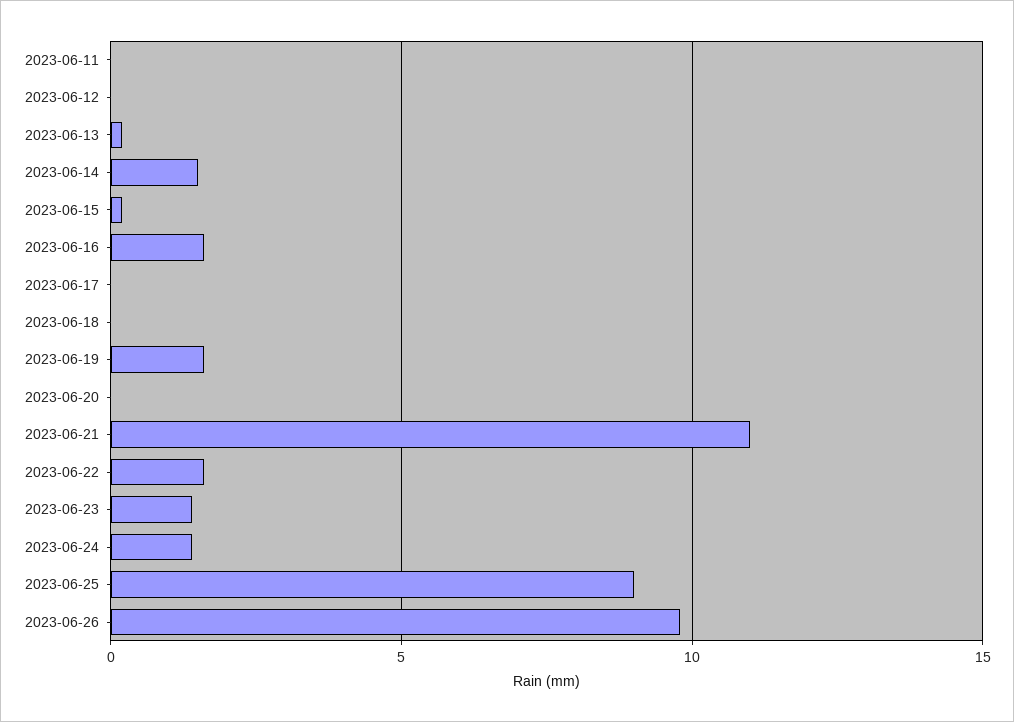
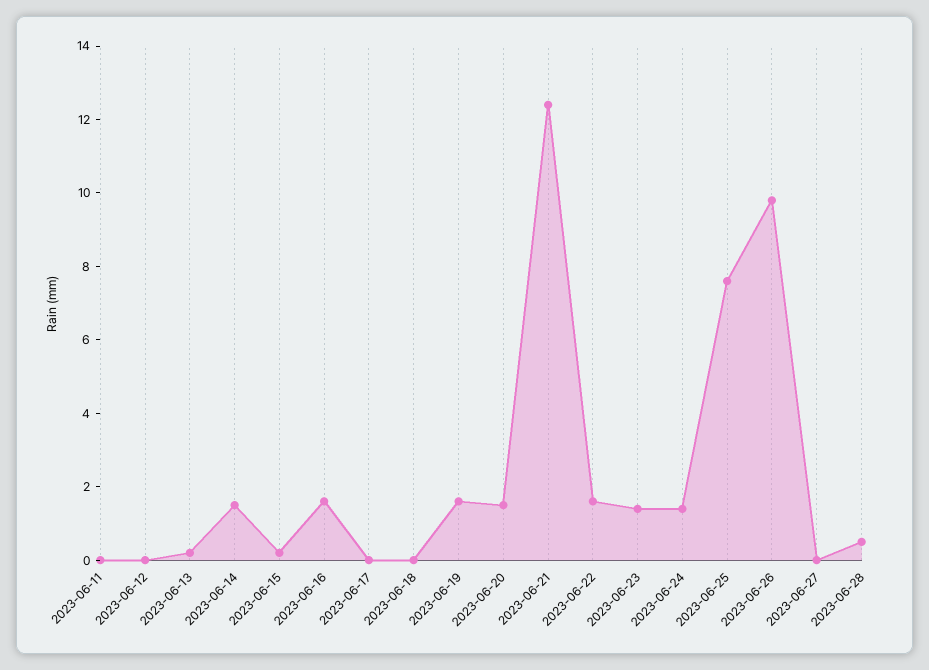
2023-06-20: 0 -> 1.5
2023-06-21: 11 -> 12.5
2023-06-25: 9 -> 7.5
2023-06-27: none -> 0
2023-06-28: none -> 0.5

